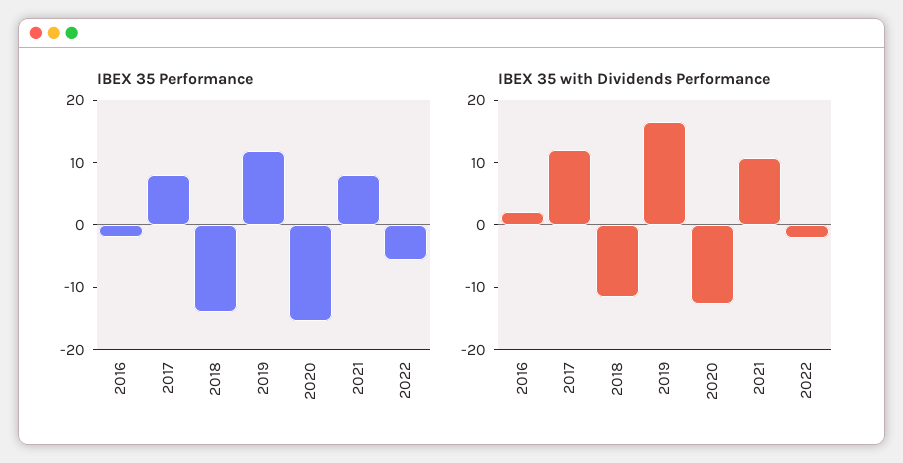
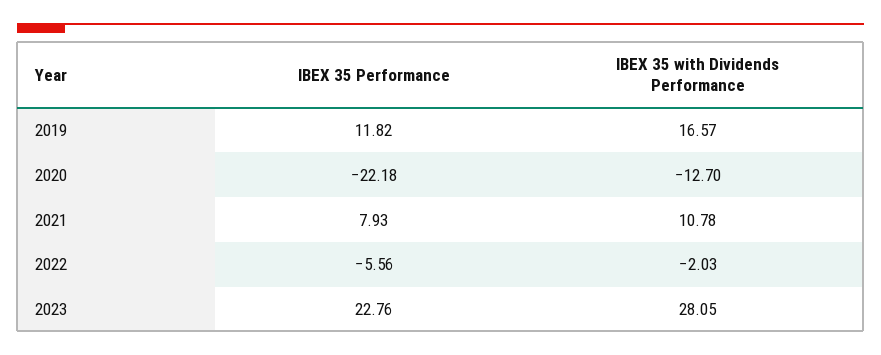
IBEX 35 Performance, 2016: -2 -> none
IBEX 35 Performance, 2017: 8 -> none
IBEX 35 Performance, 2018: -14 -> none
IBEX 35 Performance, 2020: -16 -> -22.18
IBEX 35 with Dividends Performance, 2016: 2 -> none
IBEX 35 with Dividends Performance, 2017: 12 -> none
IBEX 35 with Dividends Performance, 2018: -12 -> none
IBEX 35 Performance, 2023: none -> 22.76
IBEX 35 with Dividends Performance, 2023: none -> 28.05

